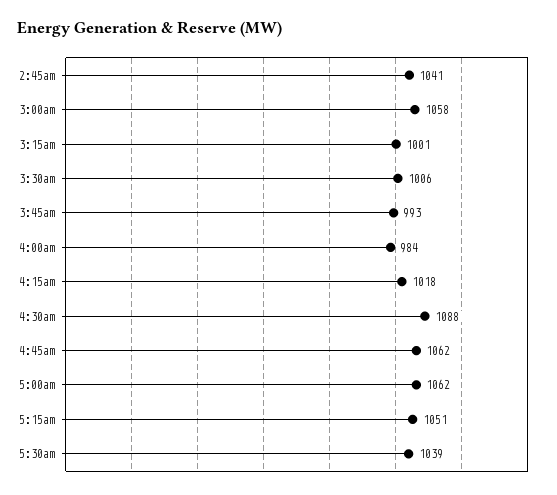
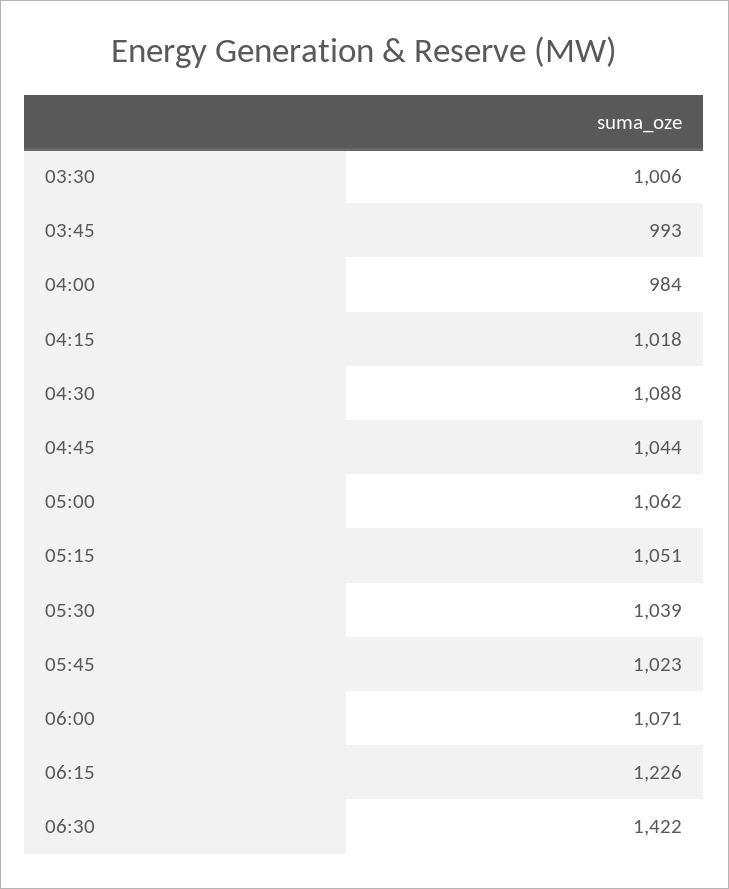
2:45am: 1041 -> none
3:00am: 1058 -> none
3:15am: 1001 -> none
4:45am: 1062 -> 1044
05:45: none -> 1023
06:00: none -> 1071
06:15: none -> 1226
06:30: none -> 1422

